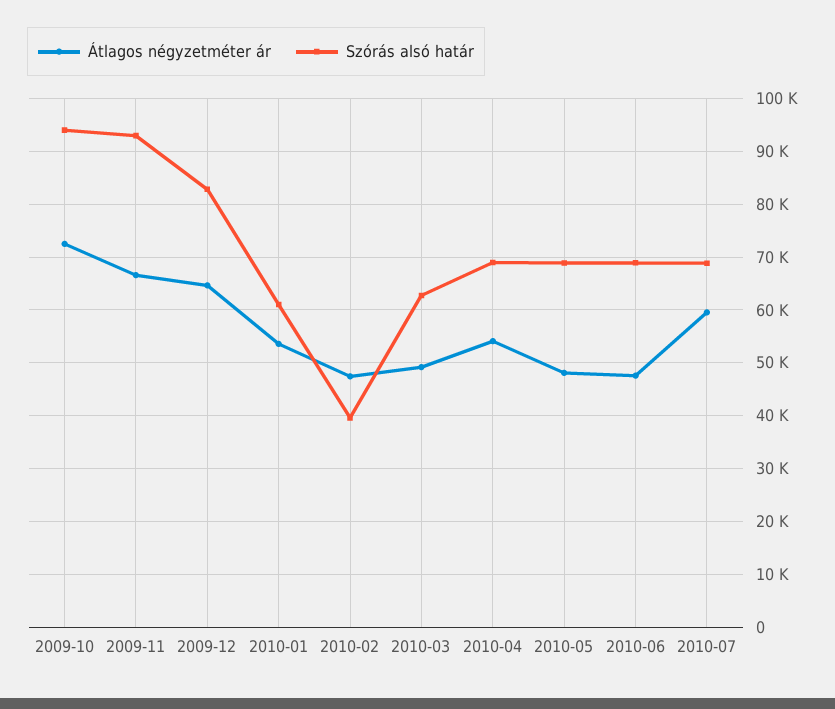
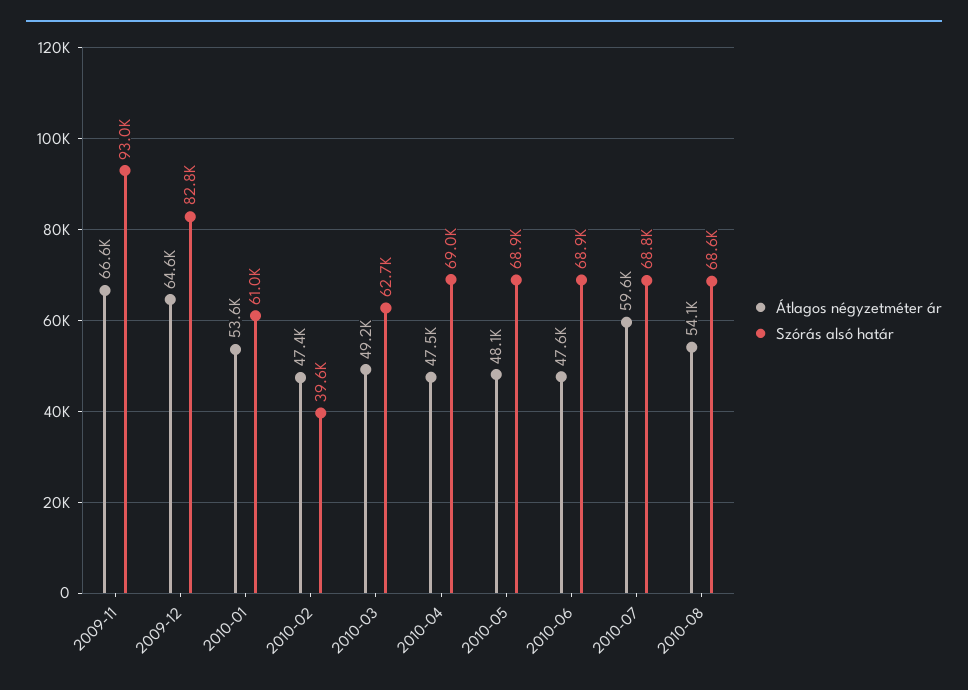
Átlagos négyzetméter ár, 2009-10: 72000 -> none
Szórás alsó határ, 2009-10: 94000 -> none
Átlagos négyzetméter ár, 2010-04: 54000 -> 47500
Átlagos négyzetméter ár, 2010-08: none -> 54100
Szórás alsó határ, 2010-08: none -> 68600

